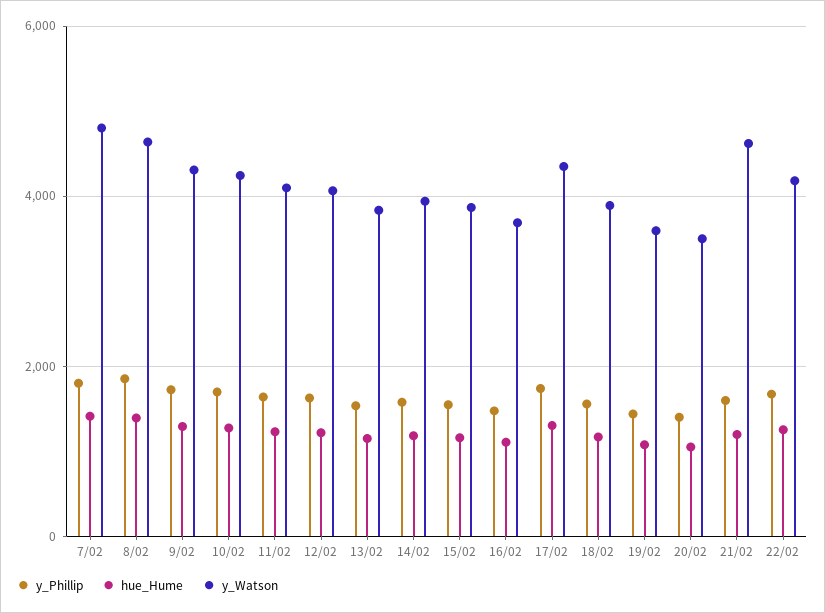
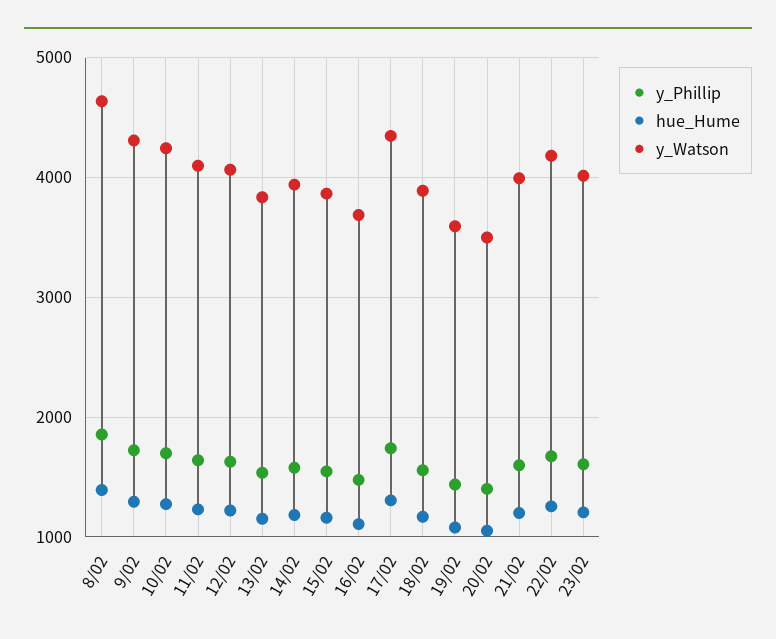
y_Phillip, 7/02: 1800 -> none
hue_Hume, 7/02: 1400 -> none
y_Watson, 7/02: 4800 -> none
y_Watson, 21/02: 4600 -> 4000
y_Phillip, 23/02: none -> 1600
hue_Hume, 23/02: none -> 1200
y_Watson, 23/02: none -> 4000

